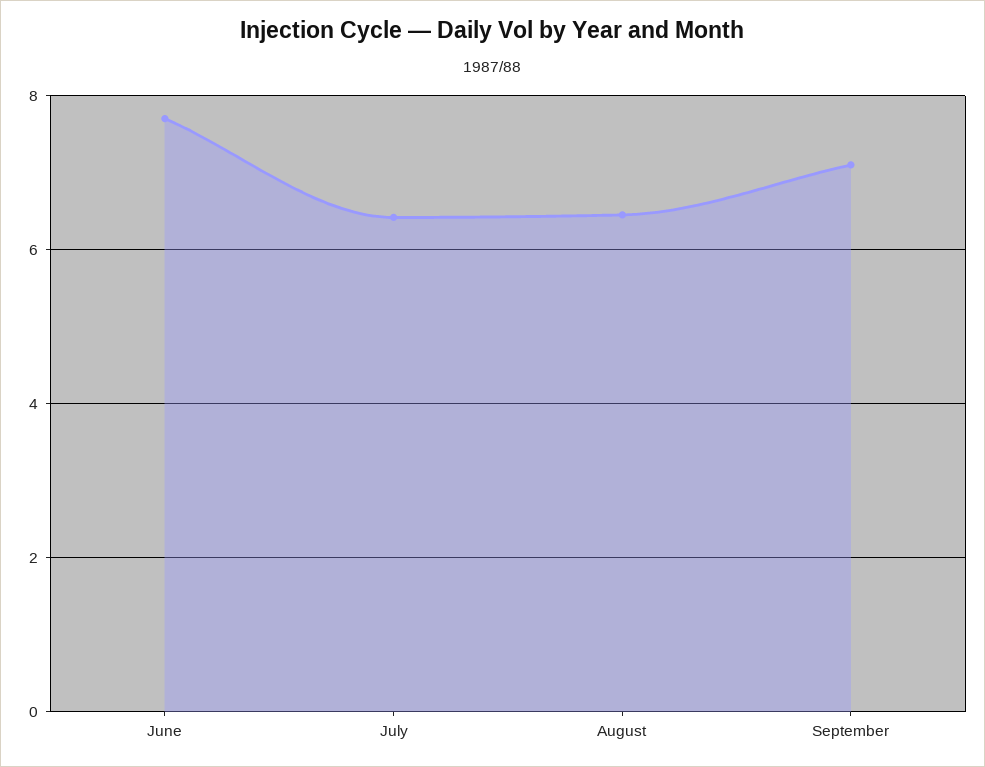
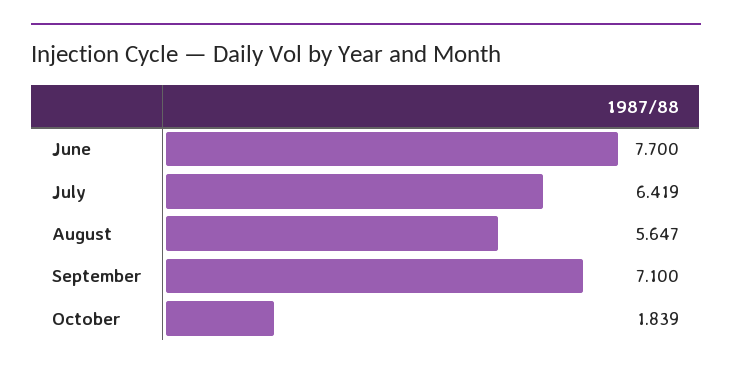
August: 6.4 -> 5.647
October: none -> 1.839

